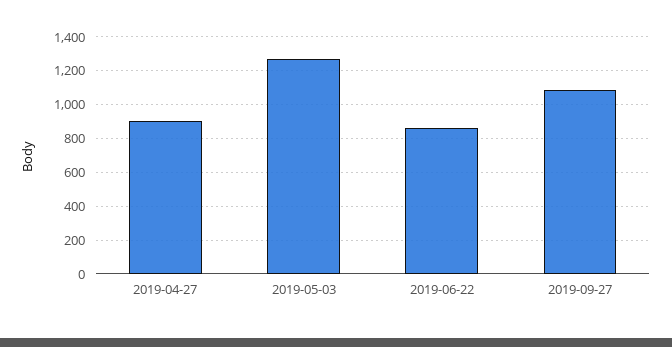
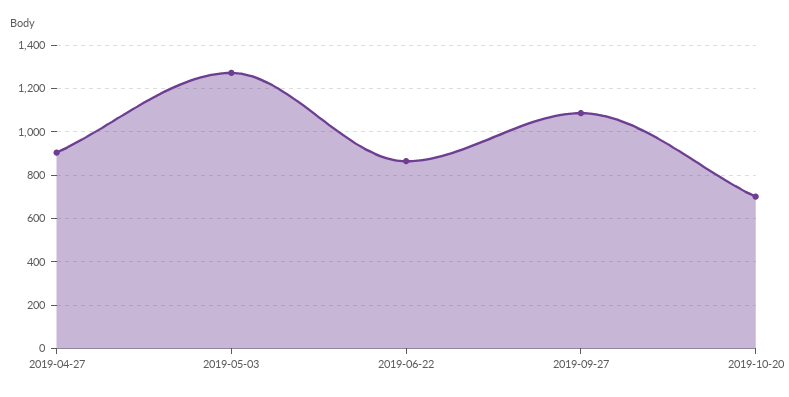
2019-10-20: none -> 700

